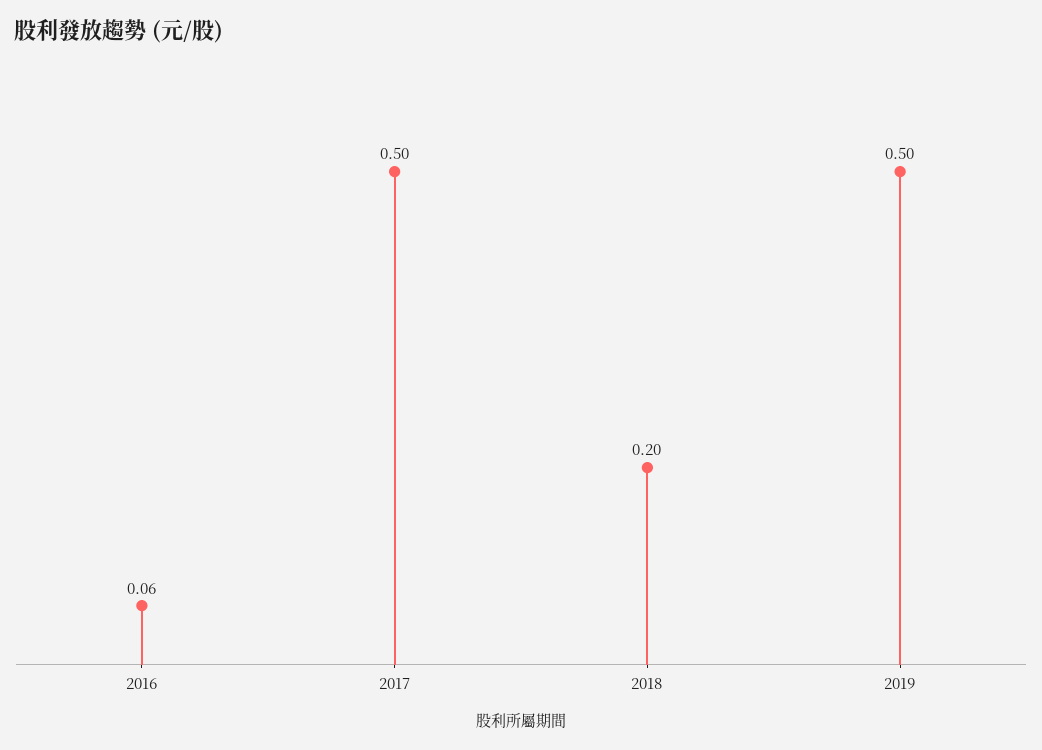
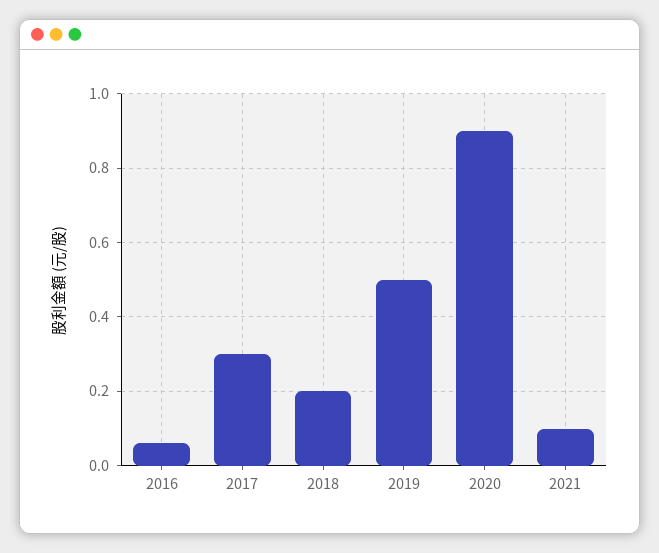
2017: 0.5 -> 0.3
2020: none -> 0.9
2021: none -> 0.1

